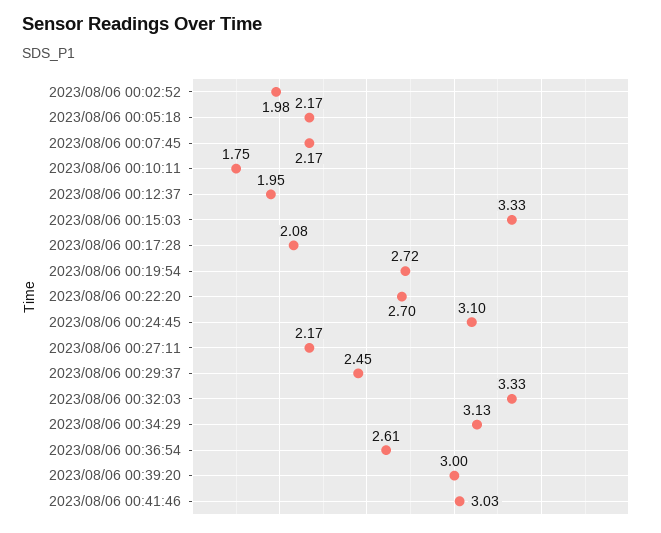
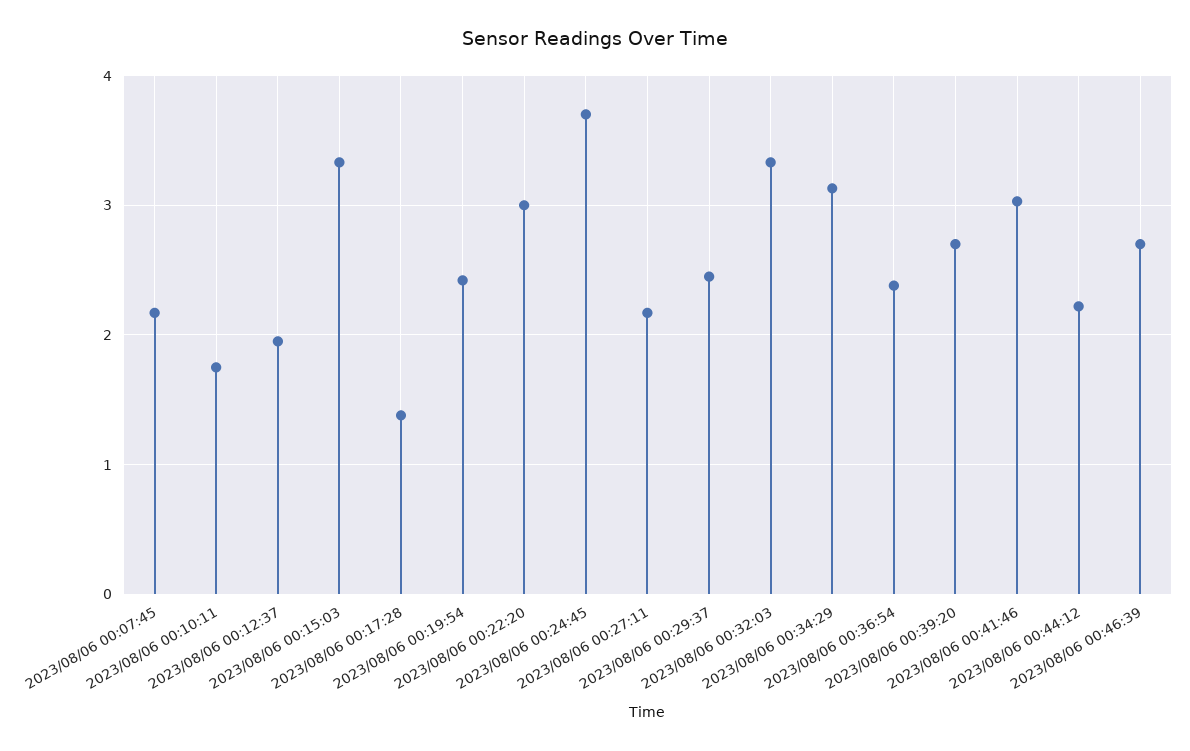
2023/08/06 00:02:52: 1.98 -> none
2023/08/06 00:05:18: 2.17 -> none
2023/08/06 00:17:28: 2.08 -> 1.4
2023/08/06 00:19:54: 2.72 -> 2.4
2023/08/06 00:22:20: 2.7 -> 3
2023/08/06 00:24:45: 3.1 -> 3.7
2023/08/06 00:36:54: 2.61 -> 2.4
2023/08/06 00:39:20: 3 -> 2.7
2023/08/06 00:44:12: none -> 2.2
2023/08/06 00:46:39: none -> 2.7

